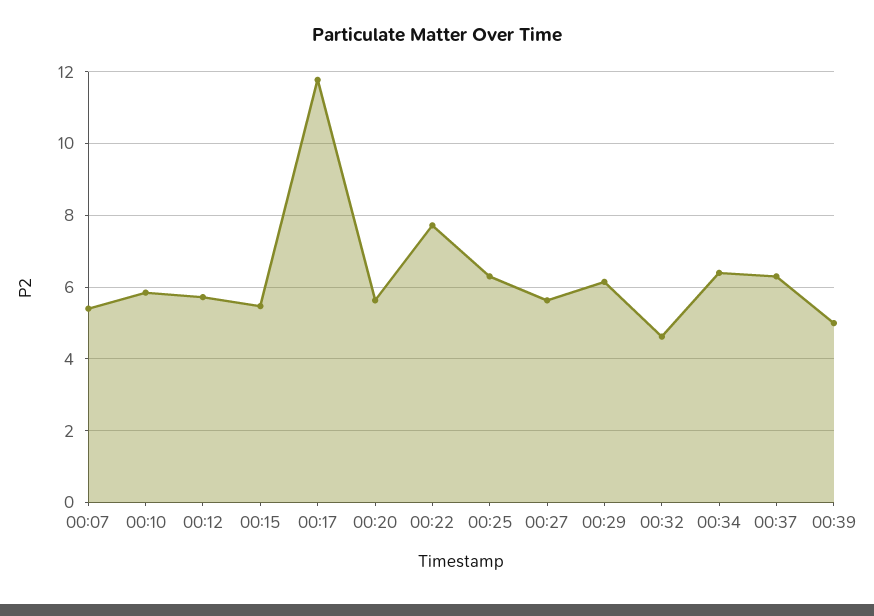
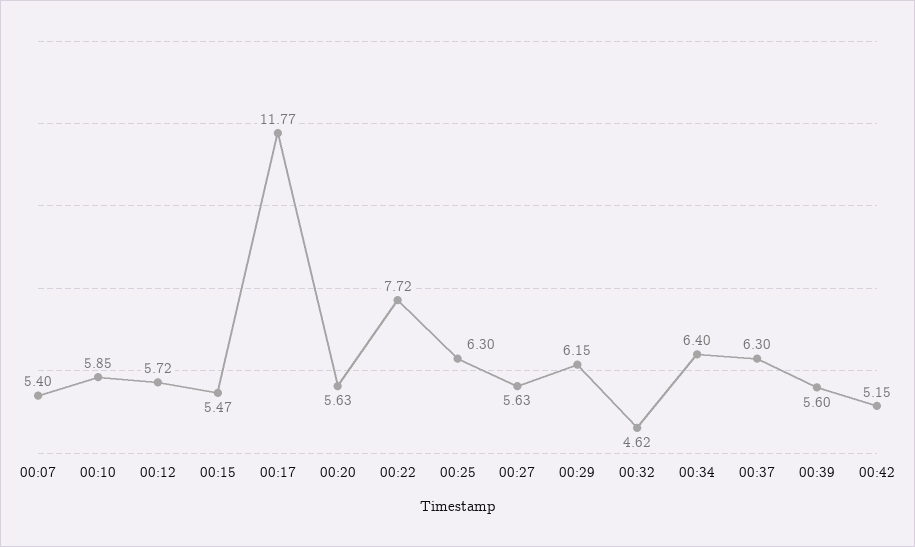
00:39: 5 -> 5.6
00:42: none -> 5.15

